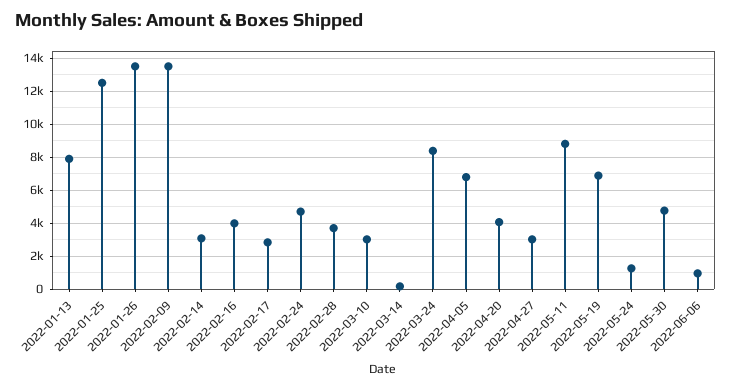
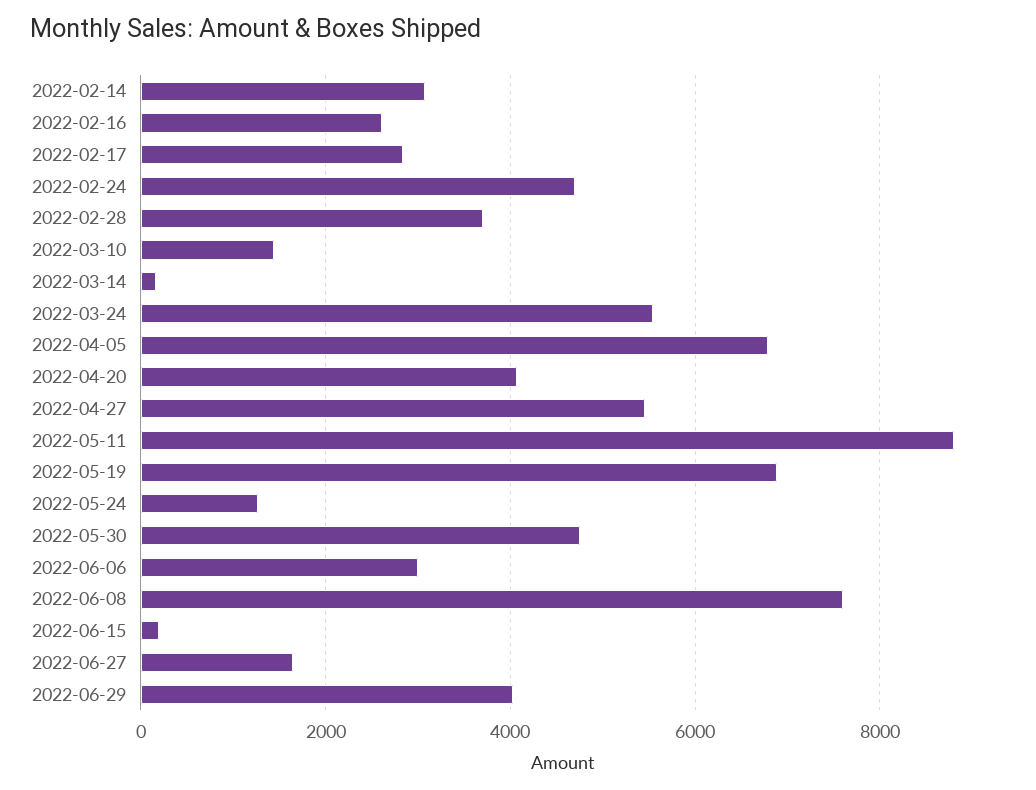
2022-01-13: 8000 -> none
2022-01-25: 12500 -> none
2022-01-26: 13500 -> none
2022-02-09: 13500 -> none
2022-02-16: 4000 -> 2600
2022-03-10: 3000 -> 1400
2022-03-24: 8500 -> 5600
2022-04-27: 3000 -> 5400
2022-06-06: 1000 -> 3000
2022-06-08: none -> 7600
2022-06-15: none -> 200
2022-06-27: none -> 1600
2022-06-29: none -> 4000

